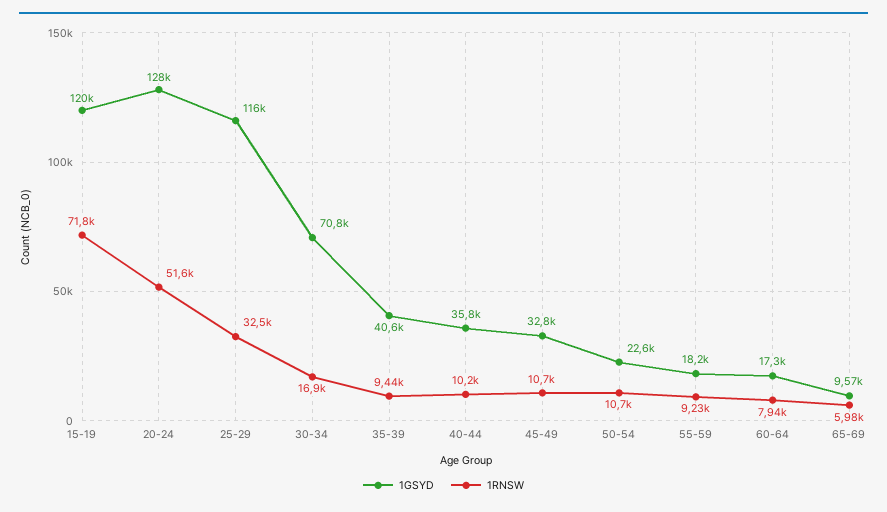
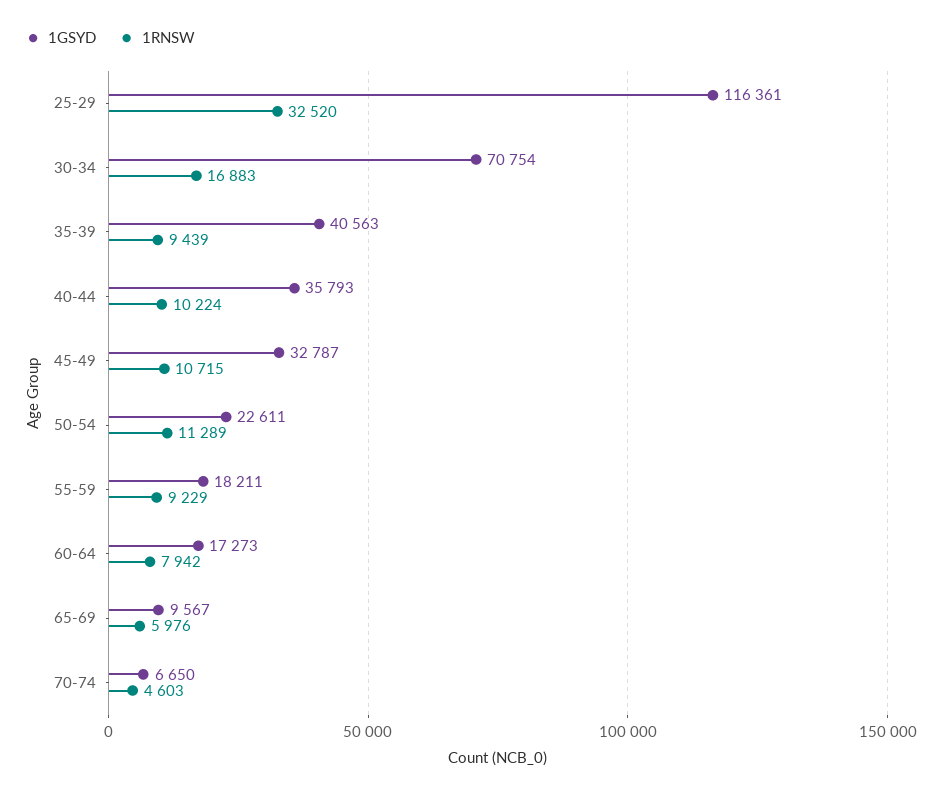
1GSYD, 15-19: 120000 -> none
1RNSW, 15-19: 71800 -> none
1GSYD, 20-24: 128000 -> none
1RNSW, 20-24: 51600 -> none
1RNSW, 50-54: 10700 -> 11289
1GSYD, 70-74: none -> 6650
1RNSW, 70-74: none -> 4603

